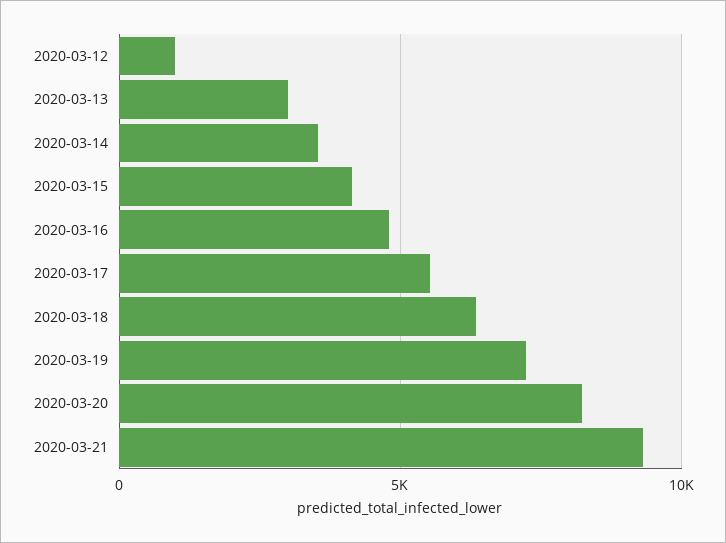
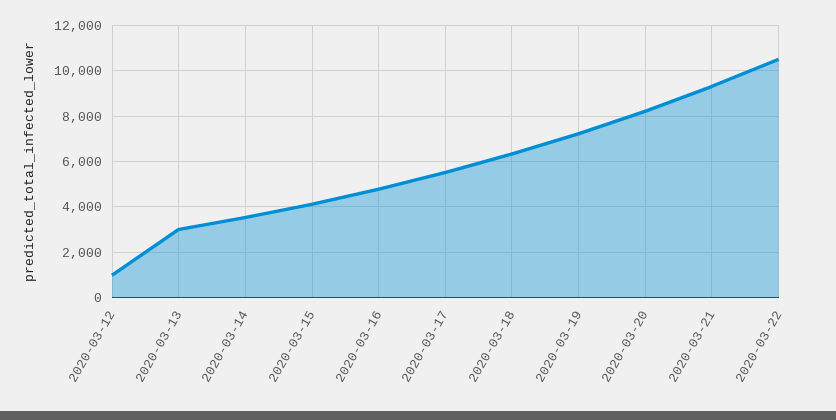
2020-03-22: none -> 10500

